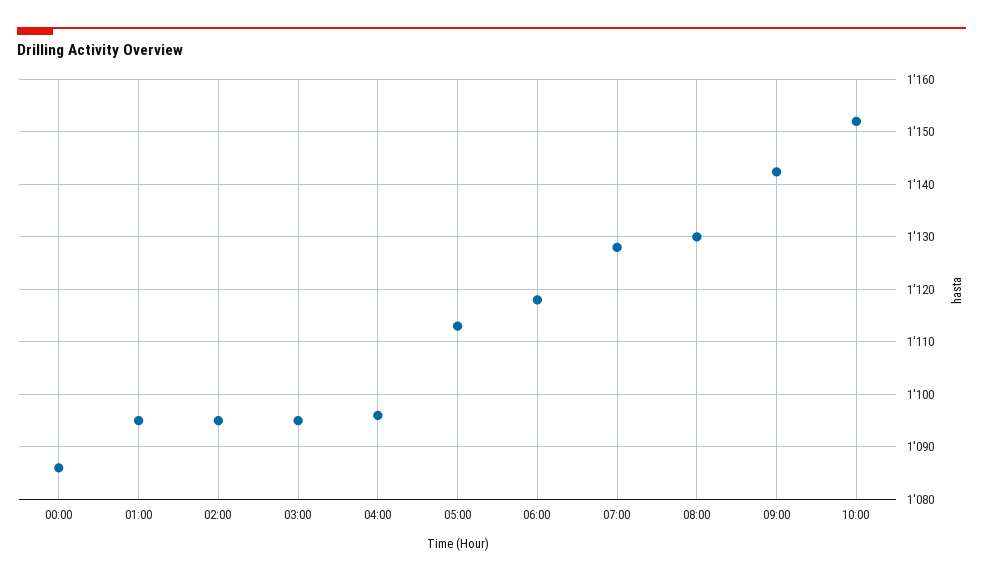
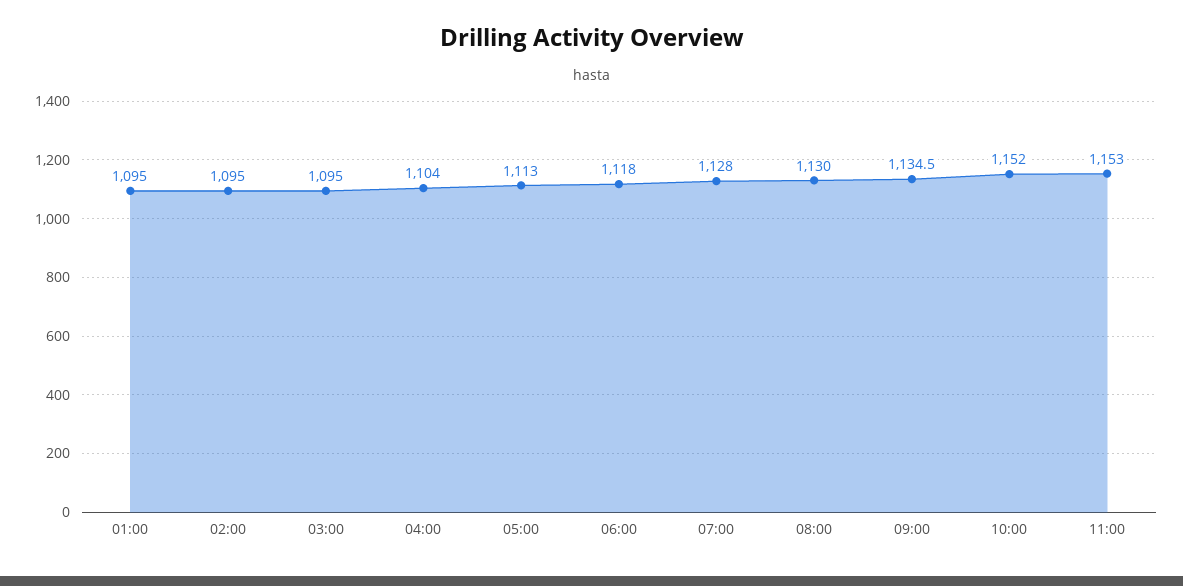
00:00: 1086 -> none
04:00: 1096 -> 1104
09:00: 1142 -> 1134.5
11:00: none -> 1153

